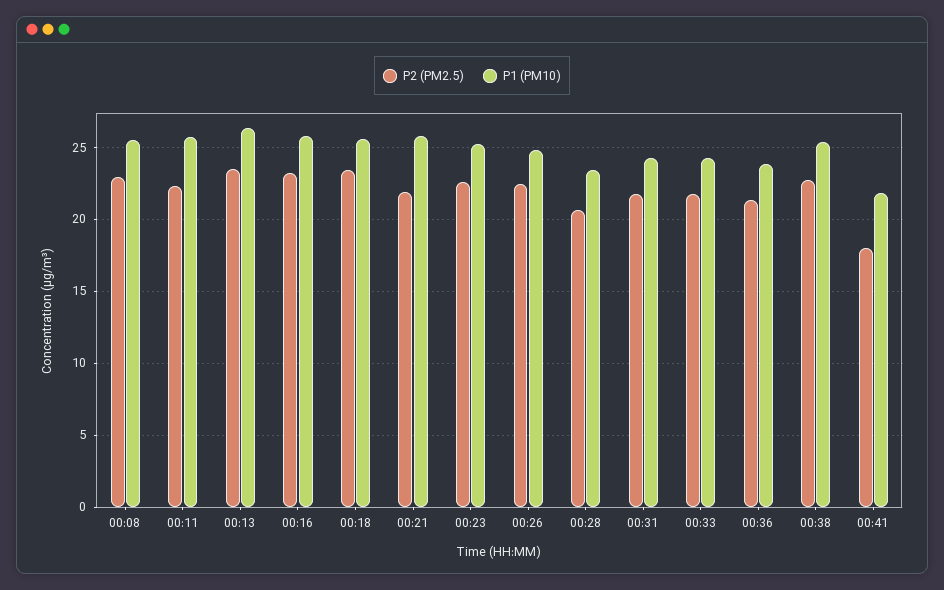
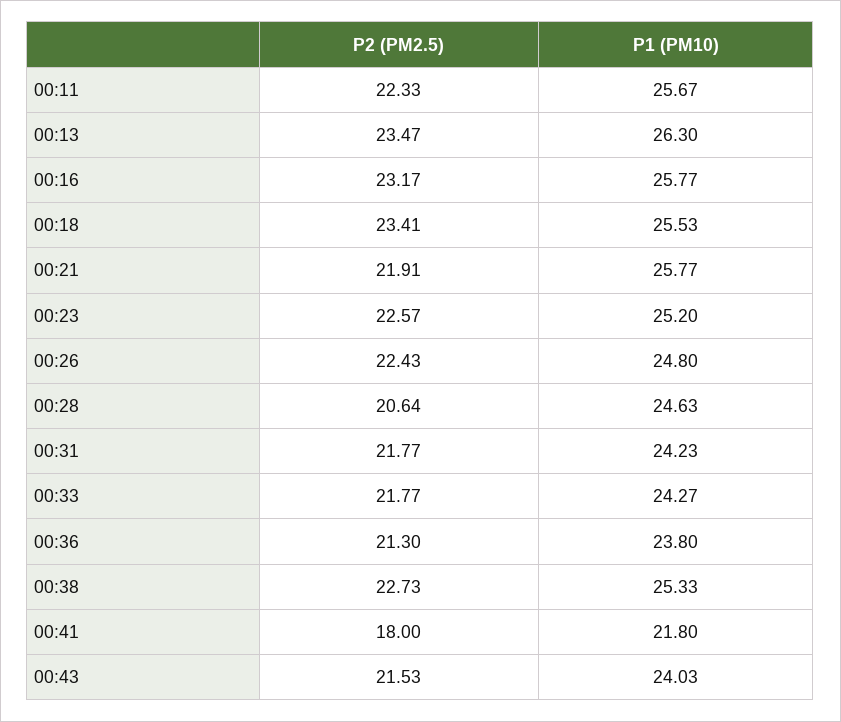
P2 (PM2.5), 00:08: 23 -> none
P1 (PM10), 00:08: 25.5 -> none
P1 (PM10), 00:28: 23.5 -> 24.63
P2 (PM2.5), 00:43: none -> 21.53
P1 (PM10), 00:43: none -> 24.03

